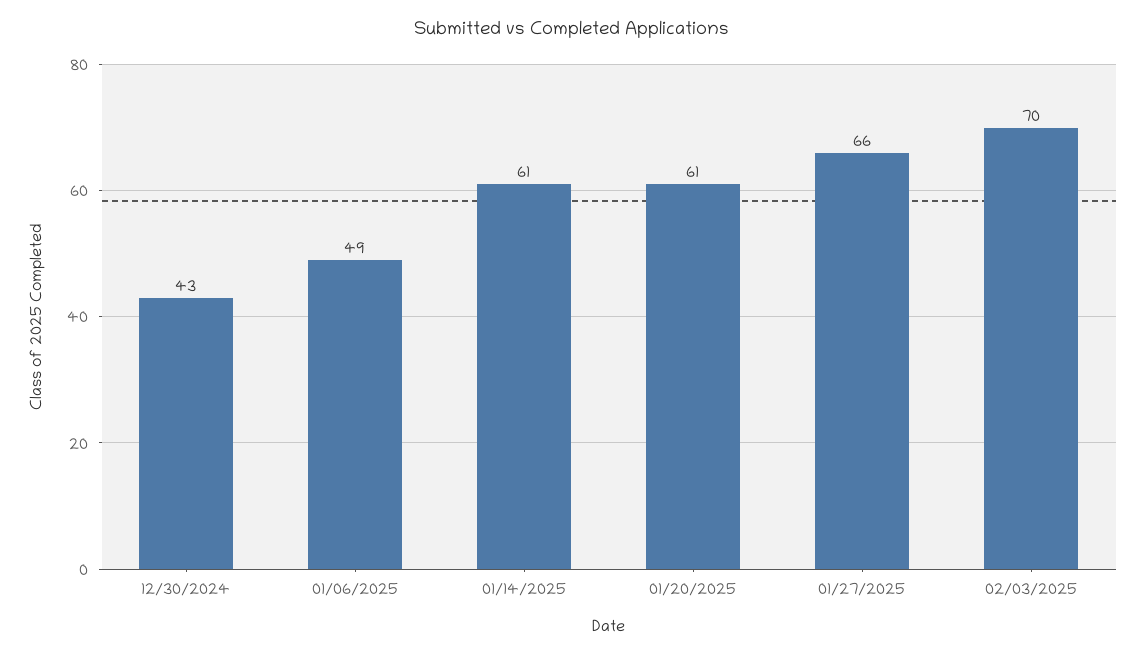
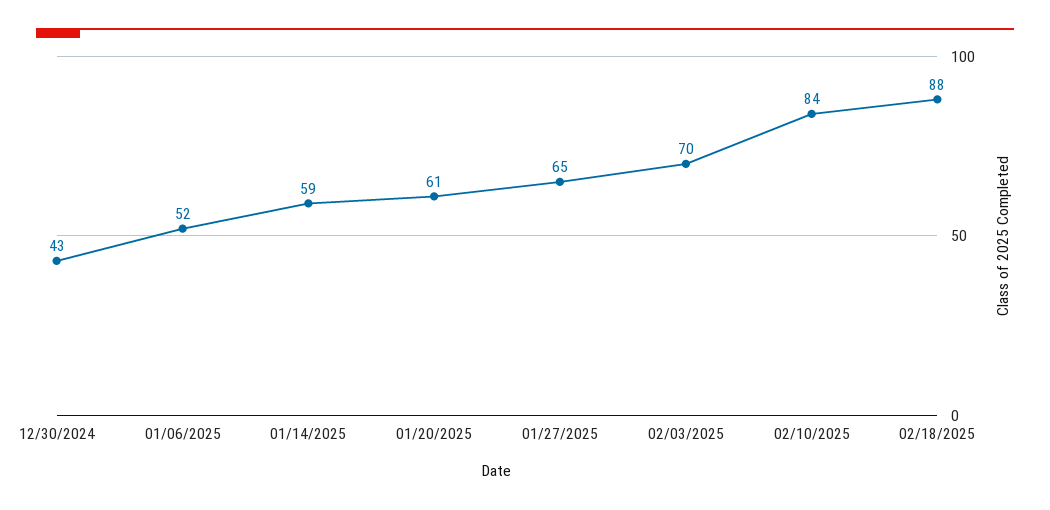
01/06/2025: 49 -> 52
01/14/2025: 61 -> 59
01/27/2025: 66 -> 65
02/10/2025: none -> 84
02/18/2025: none -> 88

